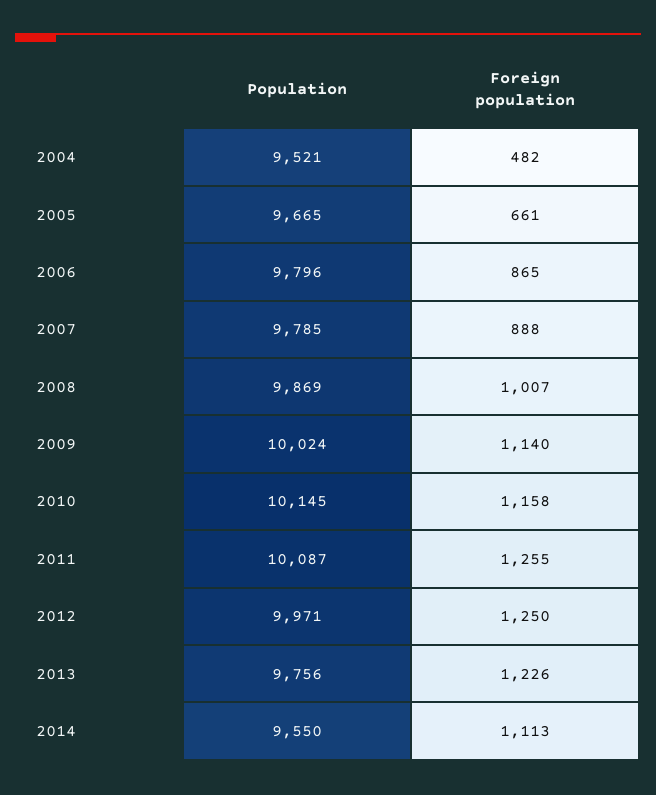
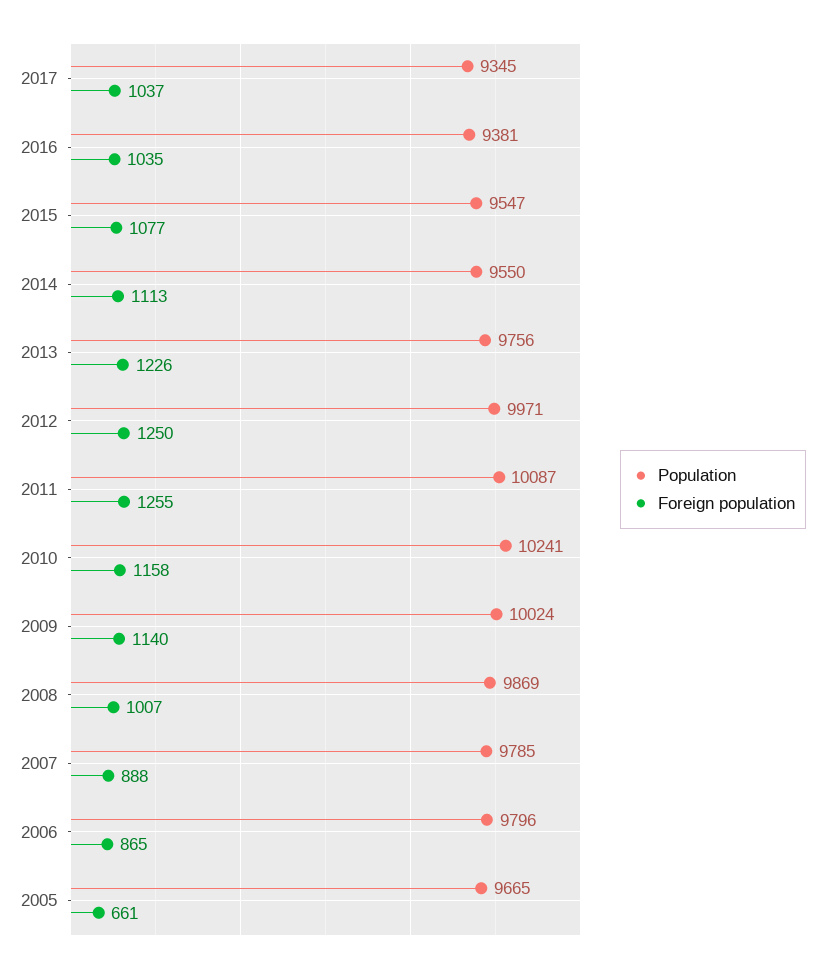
Population, 2004: 9521 -> none
Foreign population, 2004: 482 -> none
Population, 2010: 10145 -> 10241
Population, 2017: none -> 9345
Foreign population, 2017: none -> 1037
Population, 2016: none -> 9381
Foreign population, 2016: none -> 1035
Population, 2015: none -> 9547
Foreign population, 2015: none -> 1077

